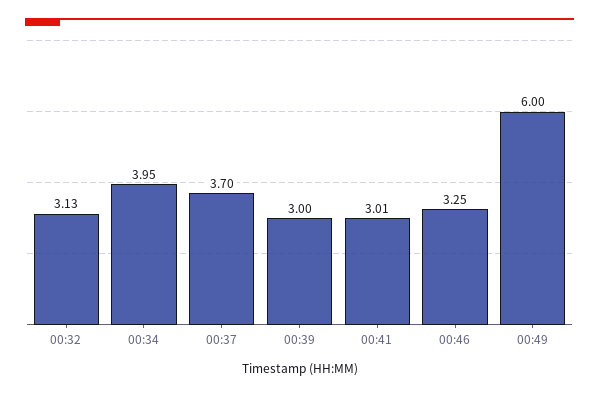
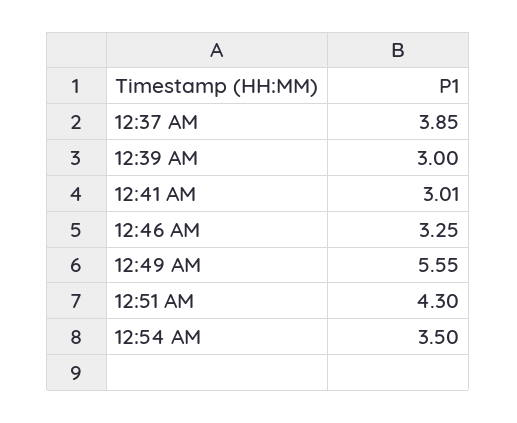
00:32: 3.13 -> none
00:34: 3.95 -> none
00:37: 3.7 -> 3.85
00:49: 6 -> 5.55
12:51 AM: none -> 4.3
12:54 AM: none -> 3.5

